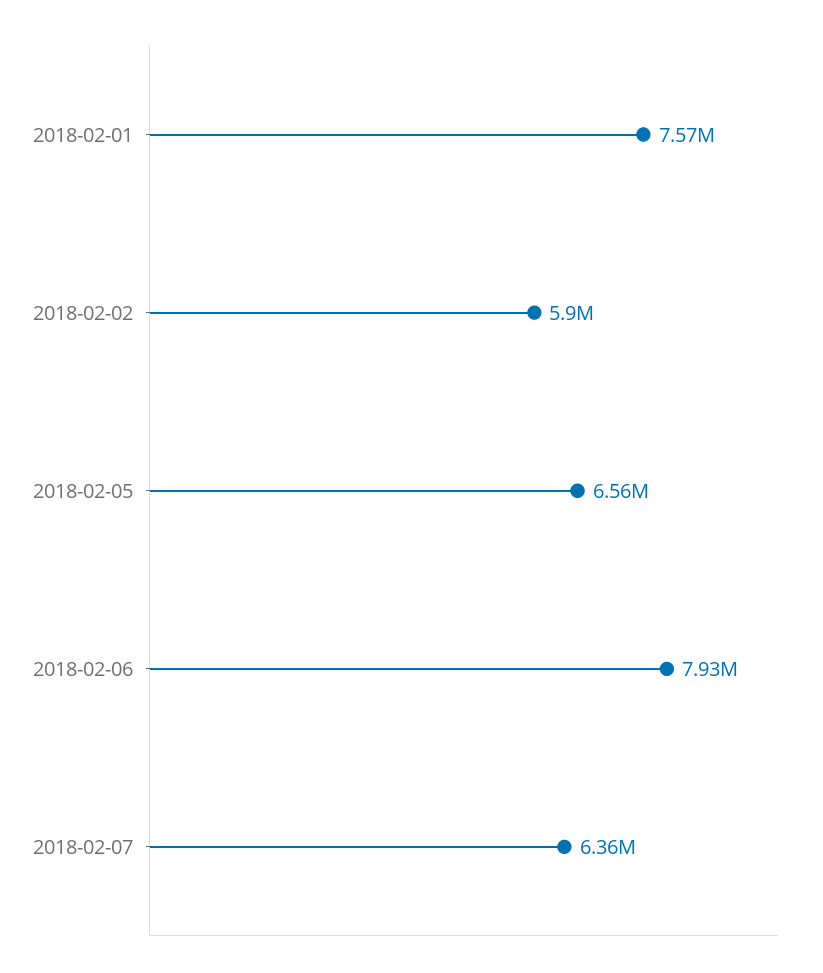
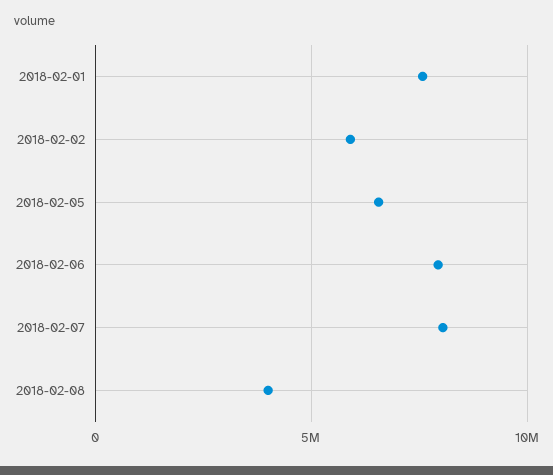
2018-02-07: 6360000 -> 8000000
2018-02-08: none -> 4000000

